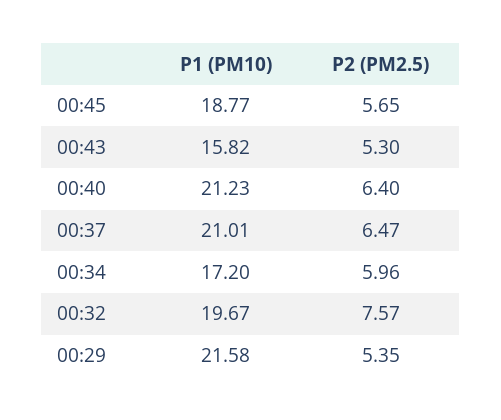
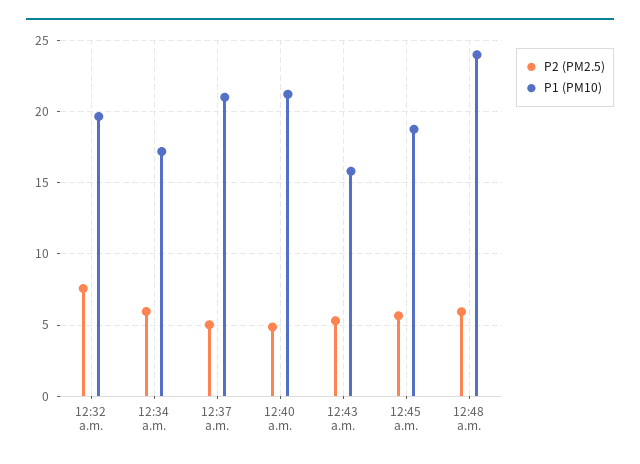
P2 (PM2.5), 00:40: 6.4 -> 5
P2 (PM2.5), 00:37: 6.47 -> 5
P1 (PM10), 00:29: 21.58 -> none
P2 (PM2.5), 00:29: 5.35 -> none
P2 (PM2.5), 12:48 a.m.: none -> 6
P1 (PM10), 12:48 a.m.: none -> 24

